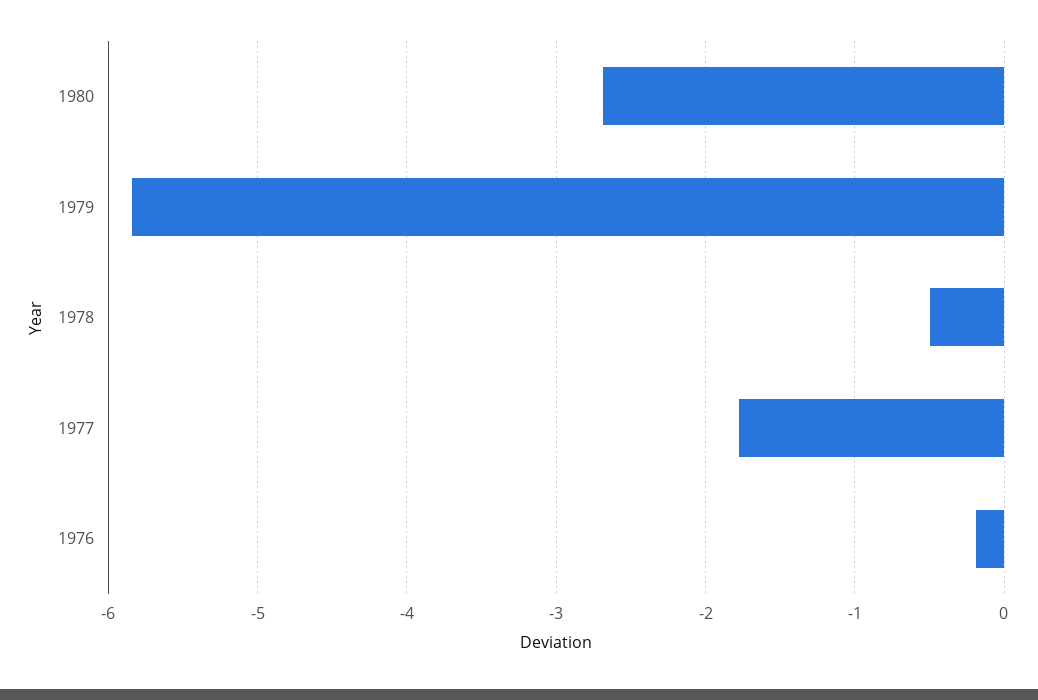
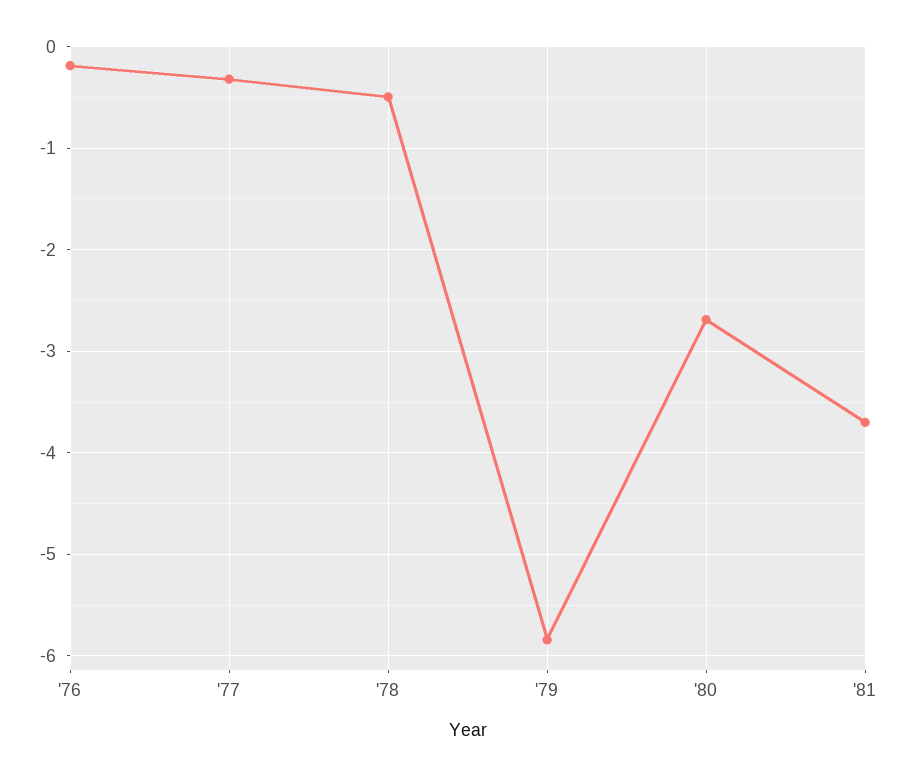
1977: -1.8 -> -0.3
'81: none -> -3.7

